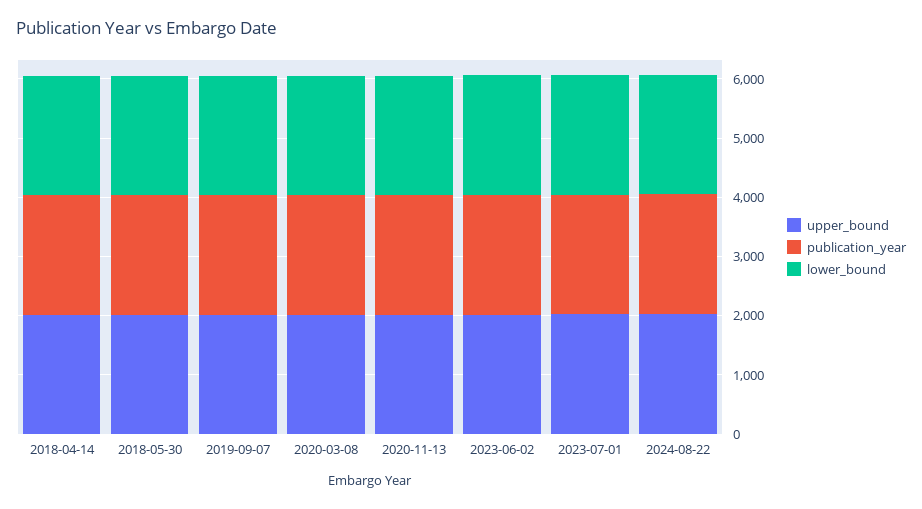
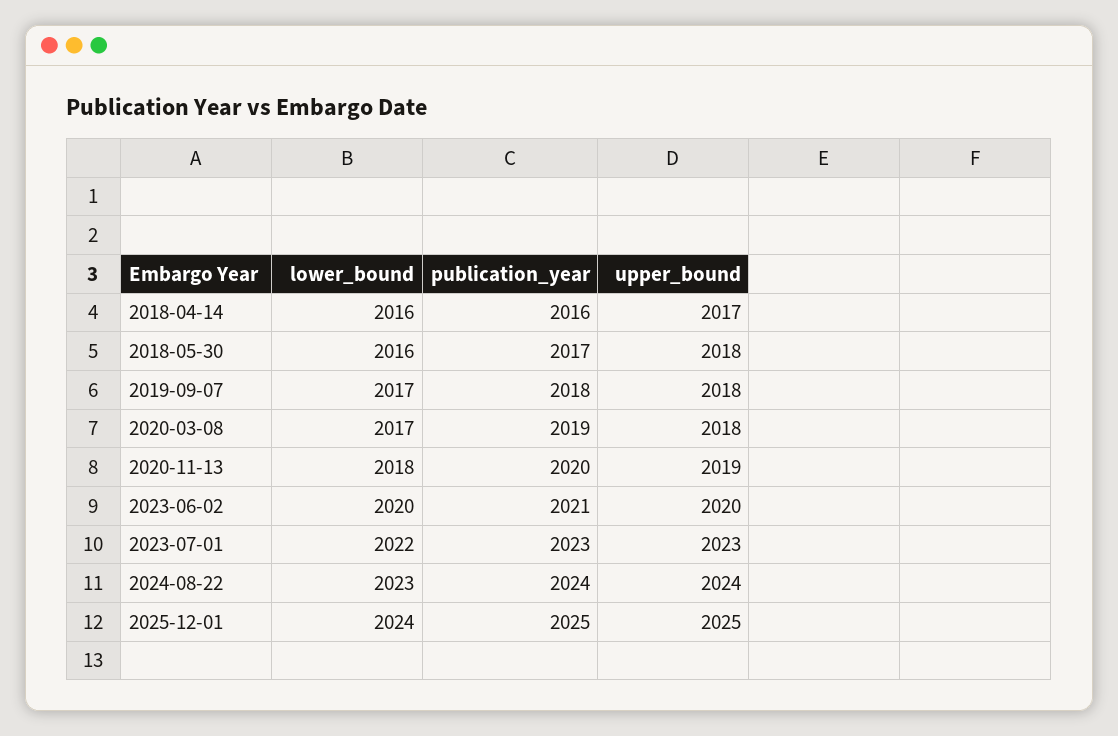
lower_bound, 2025-12-01: none -> 2024
publication_year, 2025-12-01: none -> 2025
upper_bound, 2025-12-01: none -> 2025

